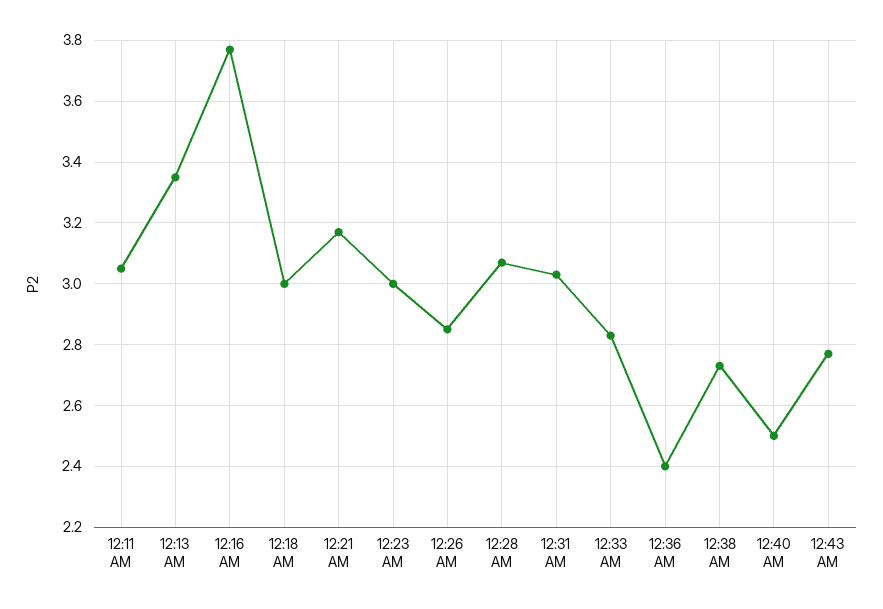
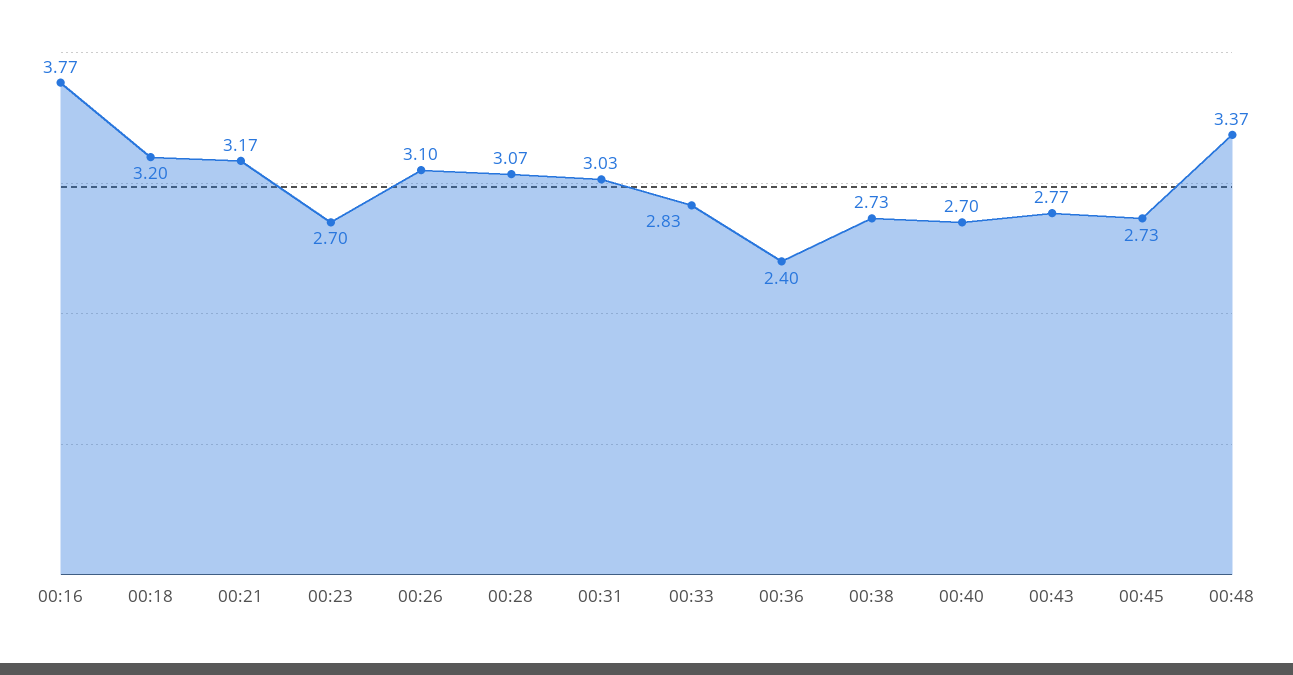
12:11 AM: 3.05 -> none
12:13 AM: 3.35 -> none
12:18 AM: 3 -> 3.2
12:23 AM: 3 -> 2.7
12:26 AM: 2.85 -> 3.1
12:40 AM: 2.5 -> 2.7
00:45: none -> 2.73
00:48: none -> 3.37

